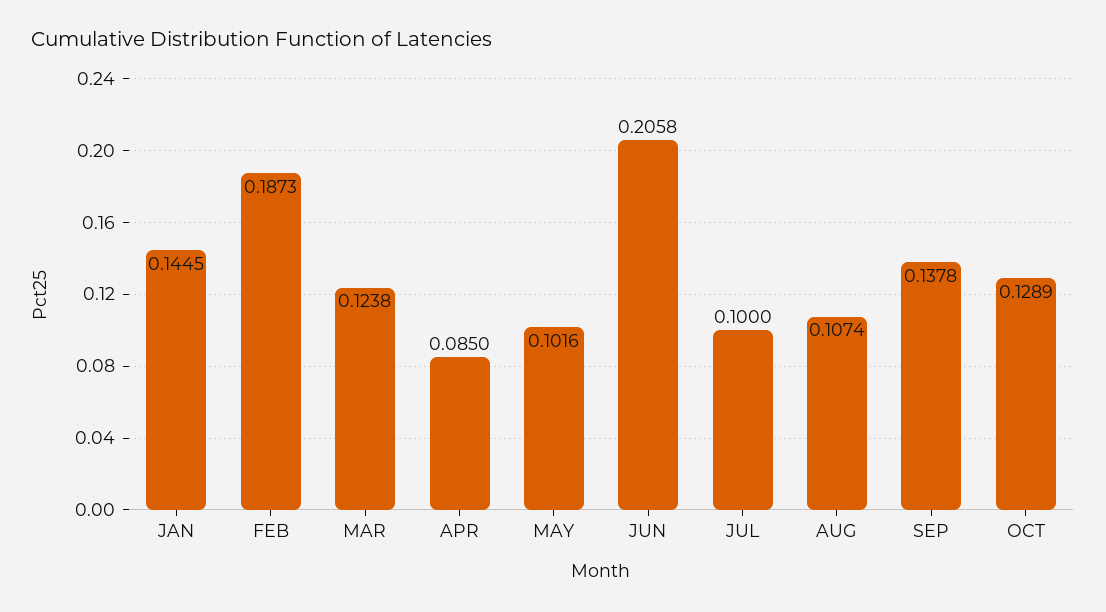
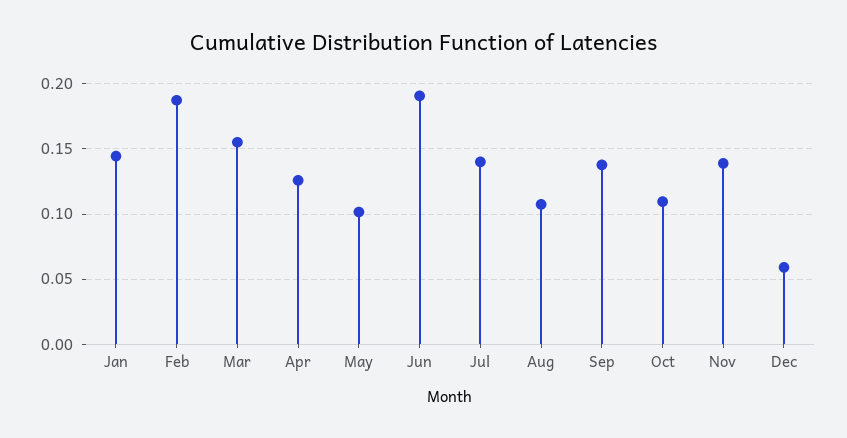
MAR: 0.1238 -> 0.155
APR: 0.085 -> 0.125
JUN: 0.2058 -> 0.19
JUL: 0.1 -> 0.14
OCT: 0.1289 -> 0.11
Nov: none -> 0.14
Dec: none -> 0.06

